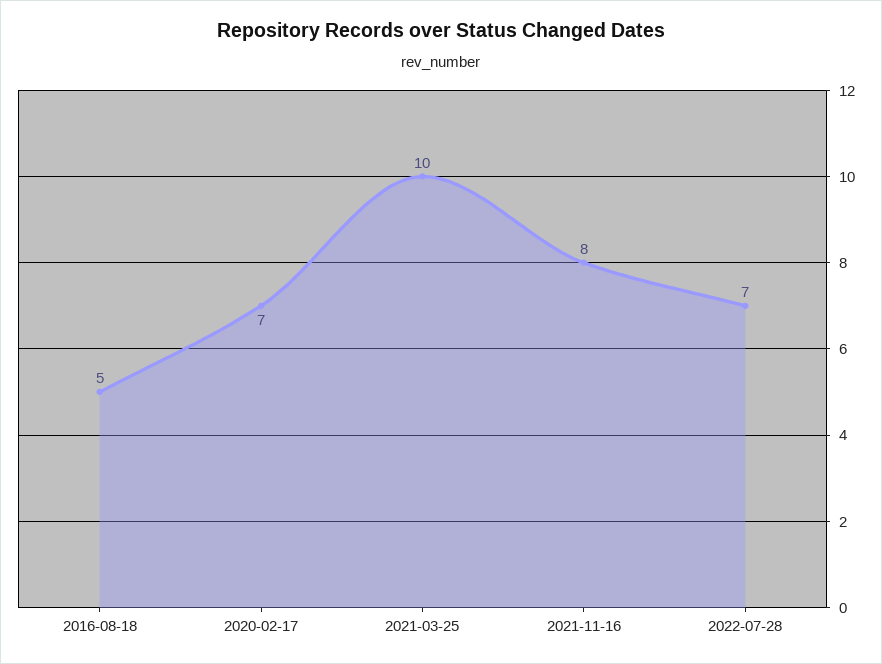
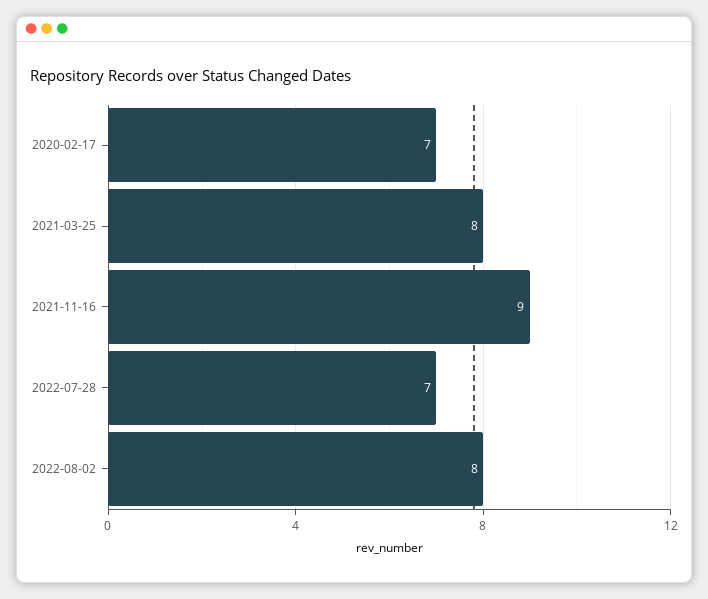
2016-08-18: 5 -> none
2021-03-25: 10 -> 8
2021-11-16: 8 -> 9
2022-08-02: none -> 8

